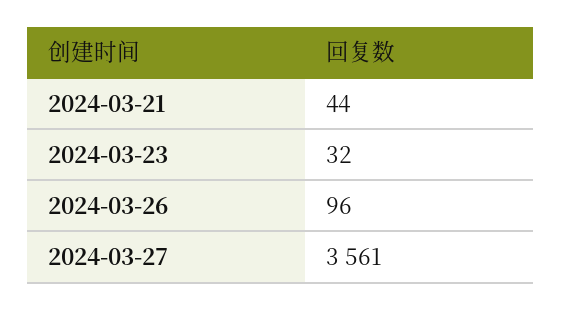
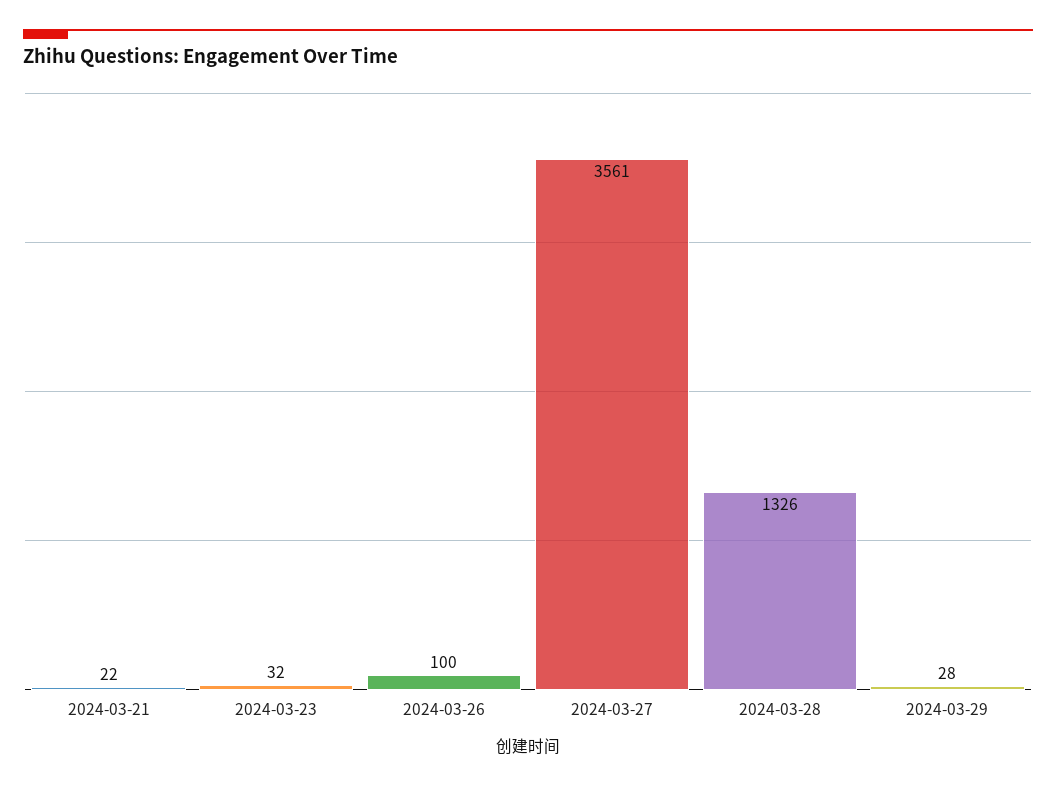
2024-03-21: 44 -> 22
2024-03-26: 96 -> 100
2024-03-28: none -> 1326
2024-03-29: none -> 28

